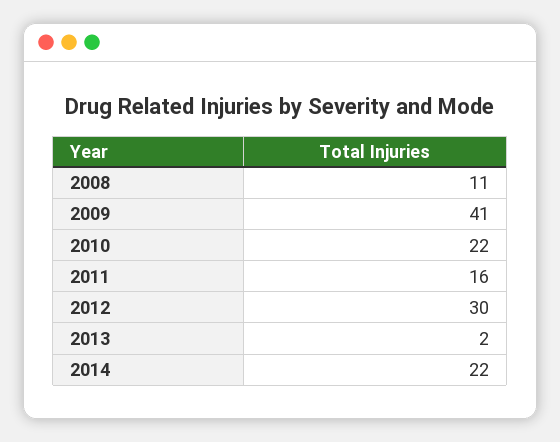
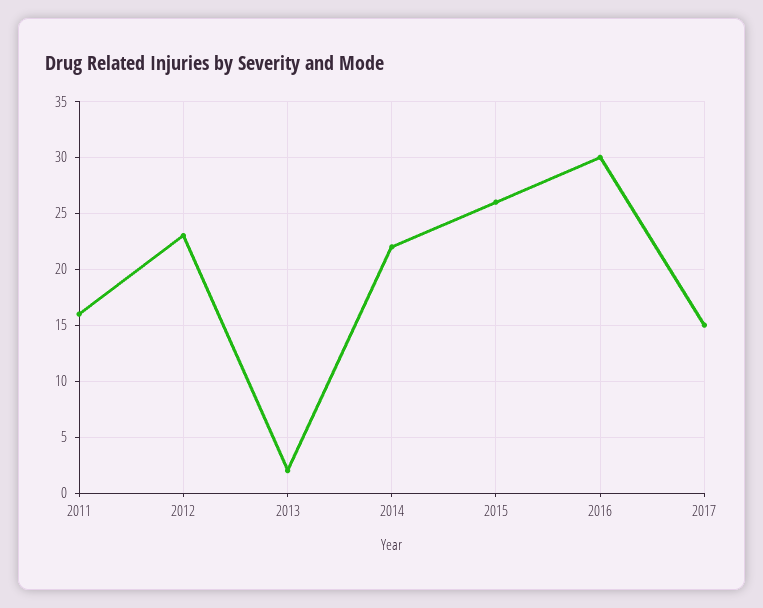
2008: 11 -> none
2009: 41 -> none
2010: 22 -> none
2012: 30 -> 23
2015: none -> 26
2016: none -> 30
2017: none -> 15

